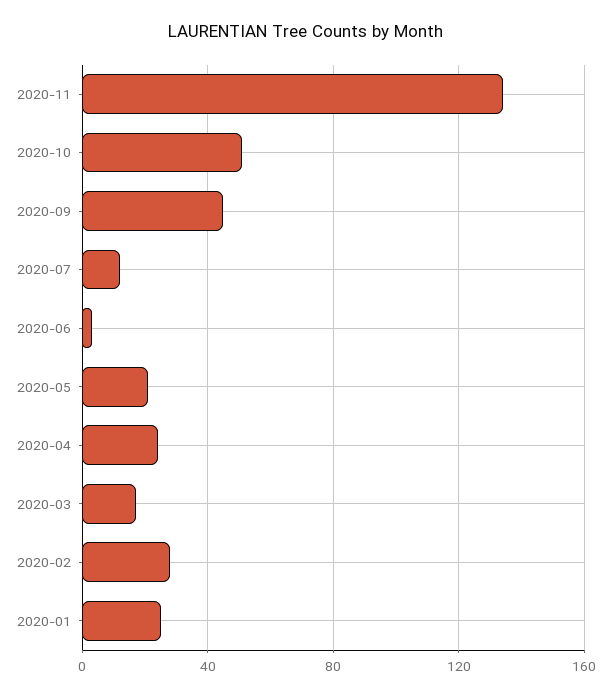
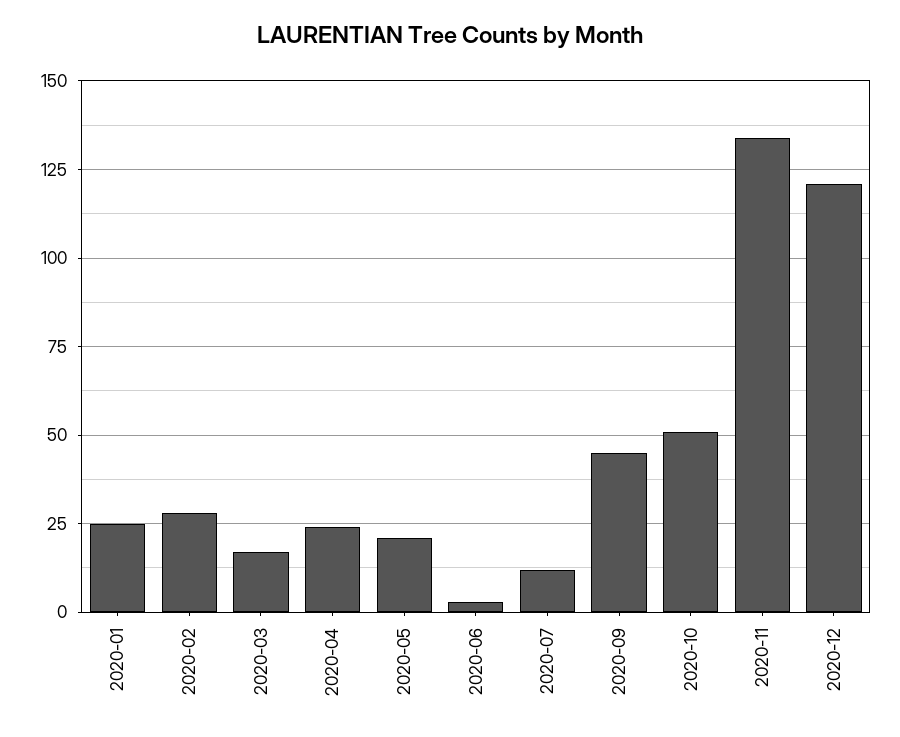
2020-12: none -> 120

